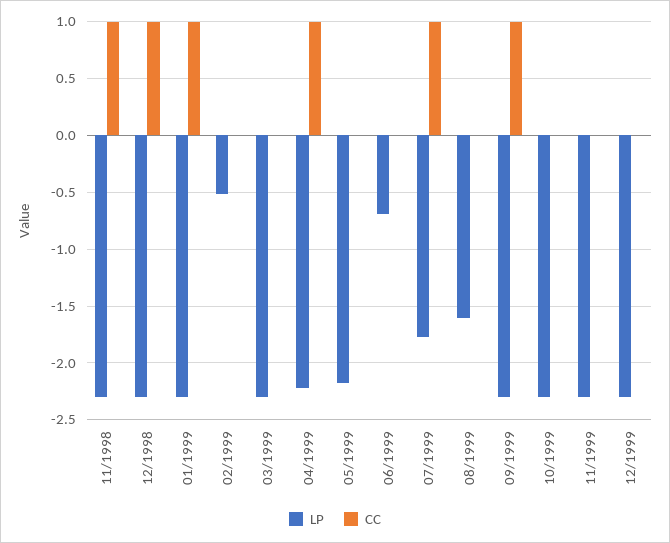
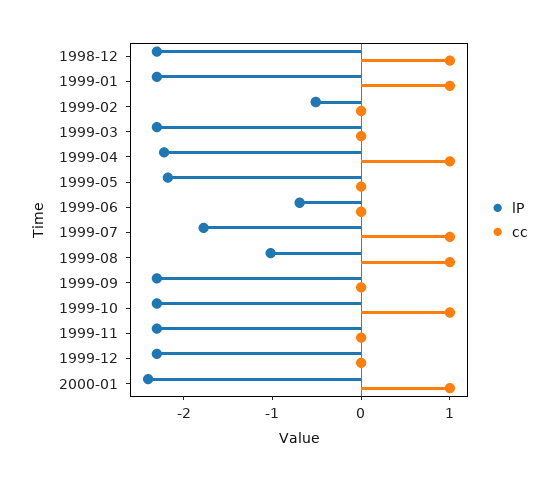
LP, 11/1998: -2.3 -> none
CC, 11/1998: 1 -> none
LP, 08/1999: -1.6 -> -1
CC, 08/1999: 0 -> 1
CC, 09/1999: 1 -> 0
CC, 10/1999: 0 -> 1
LP, 2000-01: none -> -2.4
CC, 2000-01: none -> 1

